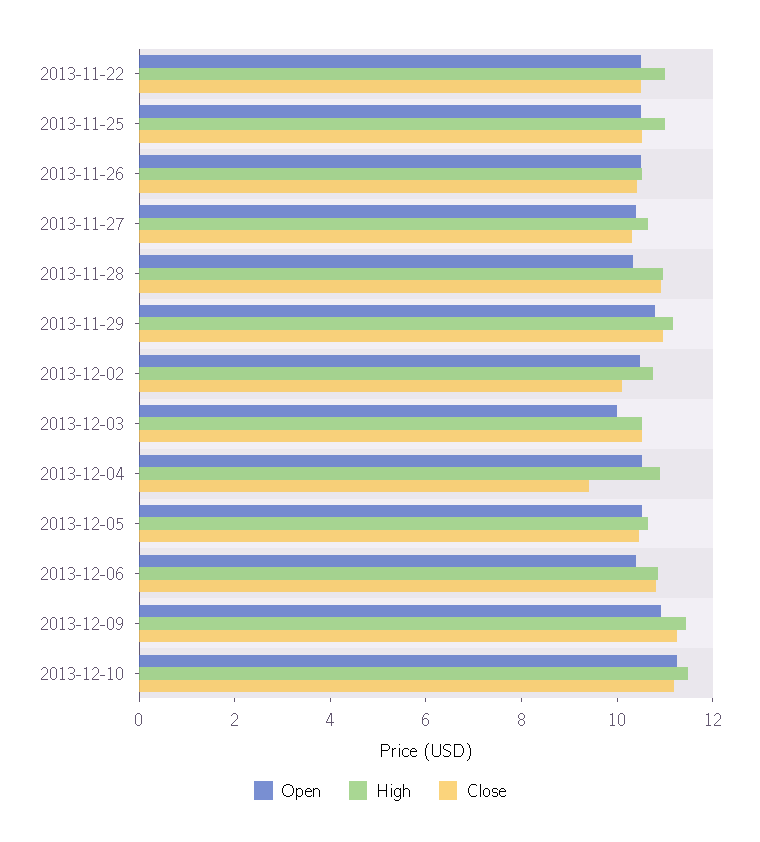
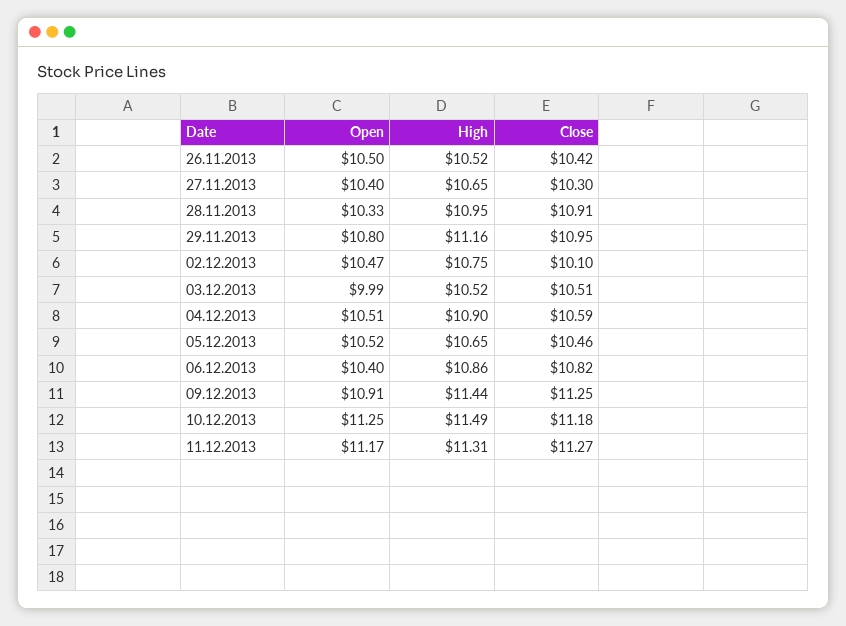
Open, 2013-11-22: 10.5 -> none
High, 2013-11-22: 11 -> none
Close, 2013-11-22: 10.5 -> none
Open, 2013-11-25: 10.5 -> none
High, 2013-11-25: 11 -> none
Close, 2013-11-25: 10.5 -> none
Close, 2013-12-04: 9.5 -> 10.59
Open, 11.12.2013: none -> 11.17
High, 11.12.2013: none -> 11.31
Close, 11.12.2013: none -> 11.27

